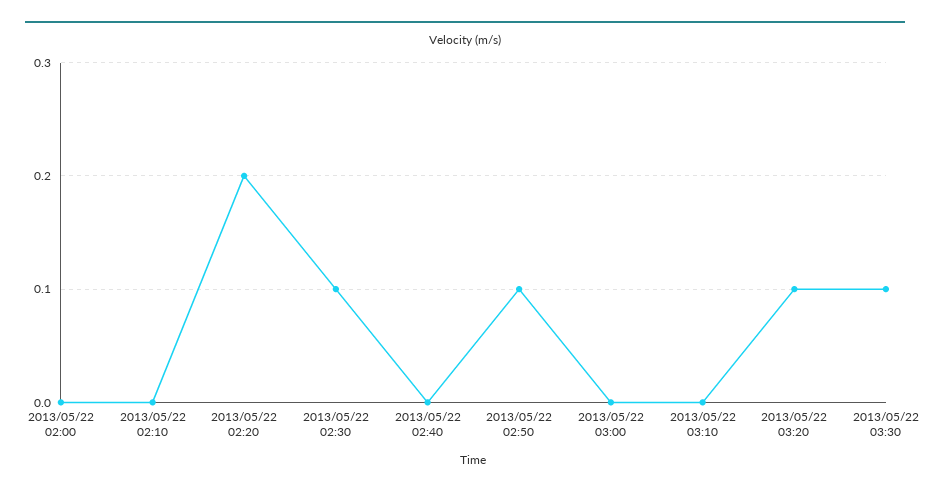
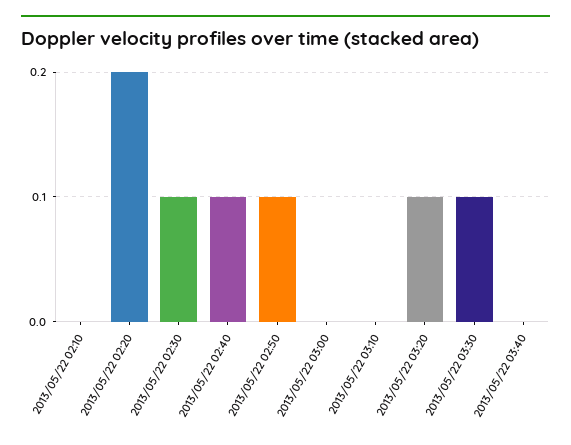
2013/05/22 02:00: 0 -> none
2013/05/22 02:40: 0 -> 0.1
2013/05/22 03:40: none -> 0

